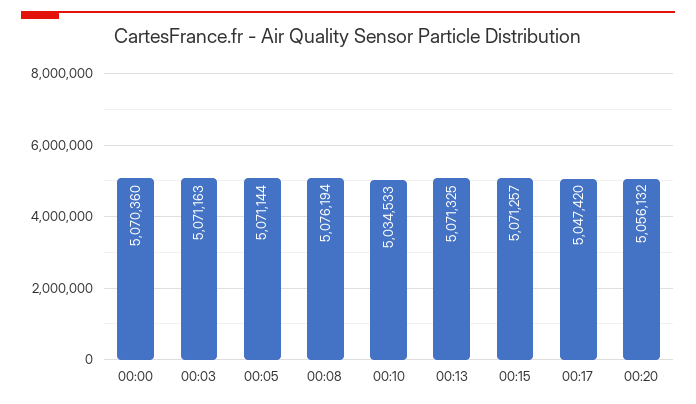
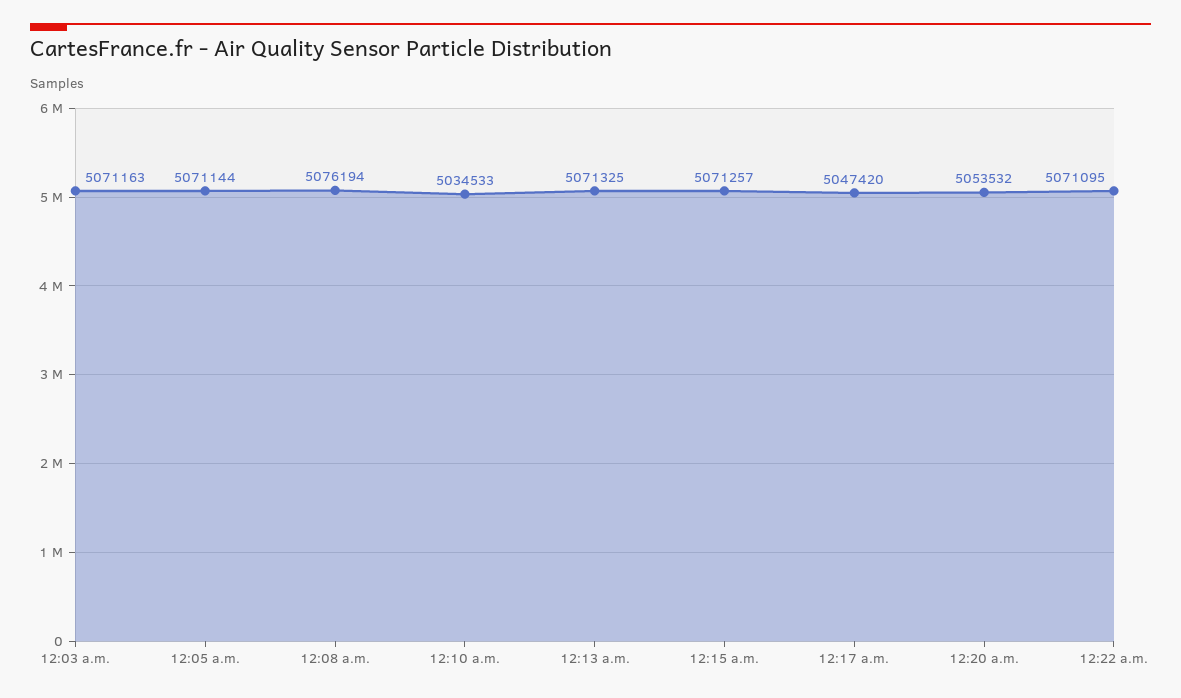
00:00: 5070360 -> none
00:20: 5056132 -> 5053532
12:22 a.m.: none -> 5071095

